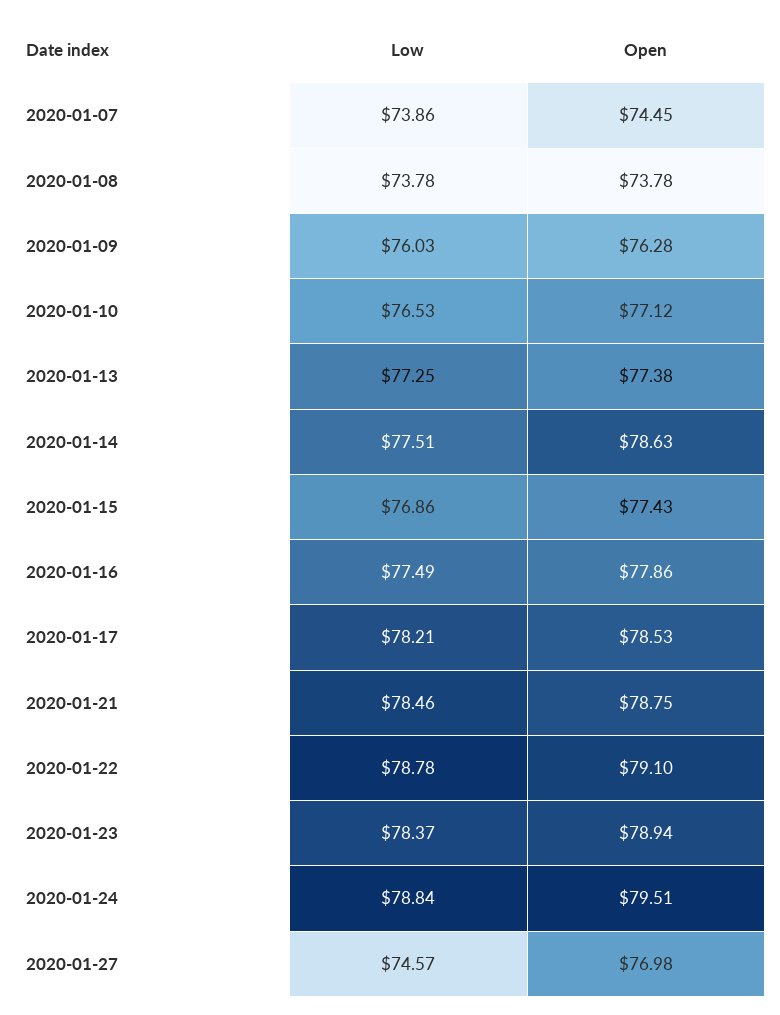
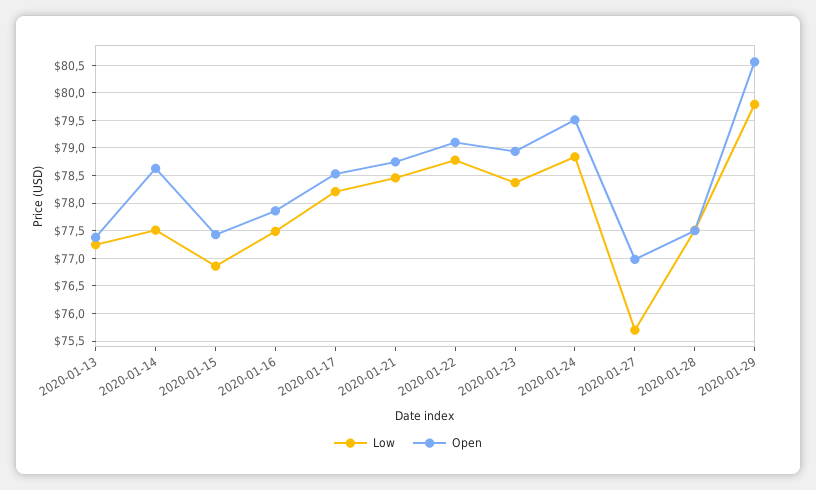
Low, 2020-01-07: 73.86 -> none
Open, 2020-01-07: 74.45 -> none
Low, 2020-01-08: 73.78 -> none
Open, 2020-01-08: 73.78 -> none
Low, 2020-01-09: 76.03 -> none
Open, 2020-01-09: 76.28 -> none
Low, 2020-01-10: 76.53 -> none
Open, 2020-01-10: 77.12 -> none
Low, 2020-01-27: 74.57 -> 75.75
Low, 2020-01-28: none -> 77.5
Open, 2020-01-28: none -> 77.5
Low, 2020-01-29: none -> 79.75
Open, 2020-01-29: none -> 80.5

